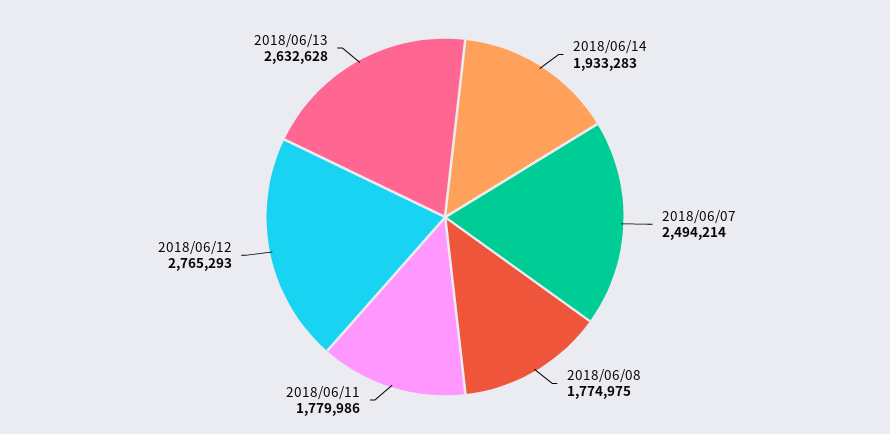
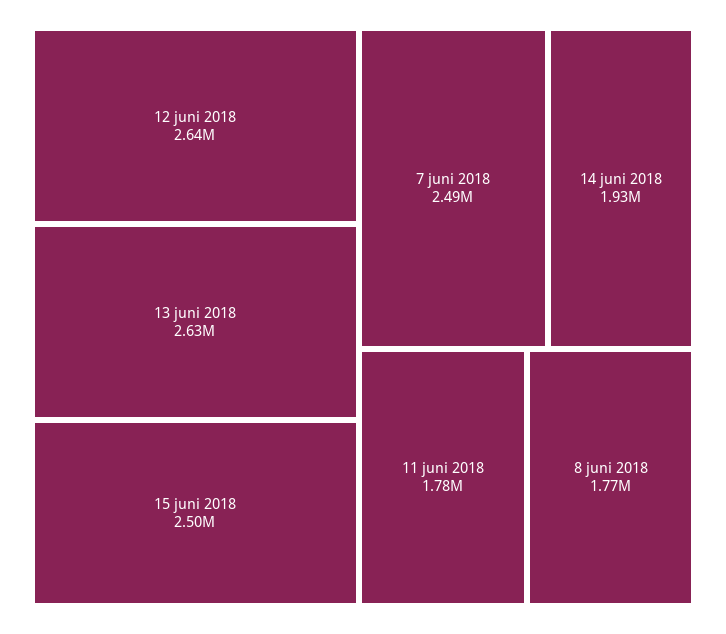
2018/06/12: 2765293 -> 2640000
15 juni 2018: none -> 2500000

